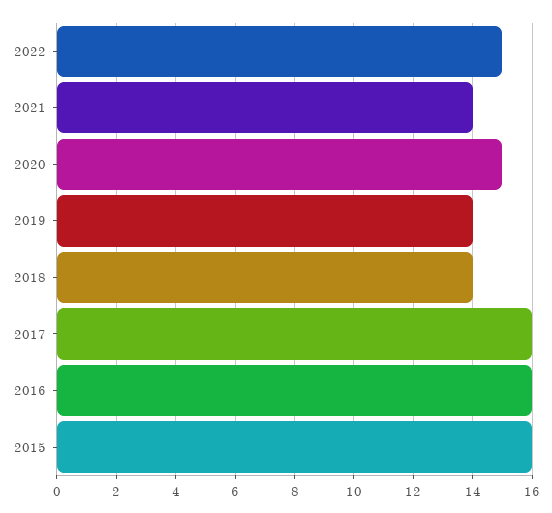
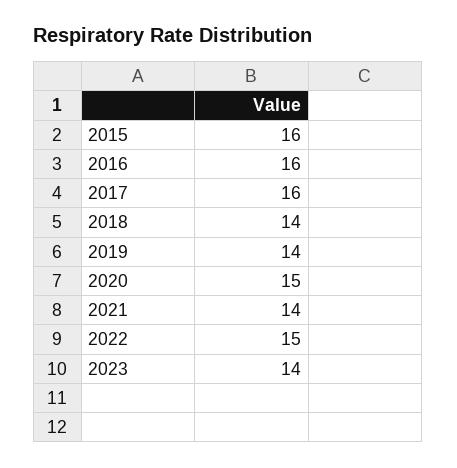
2023: none -> 14

